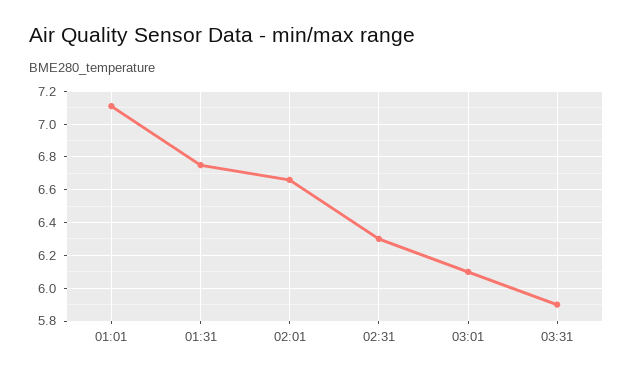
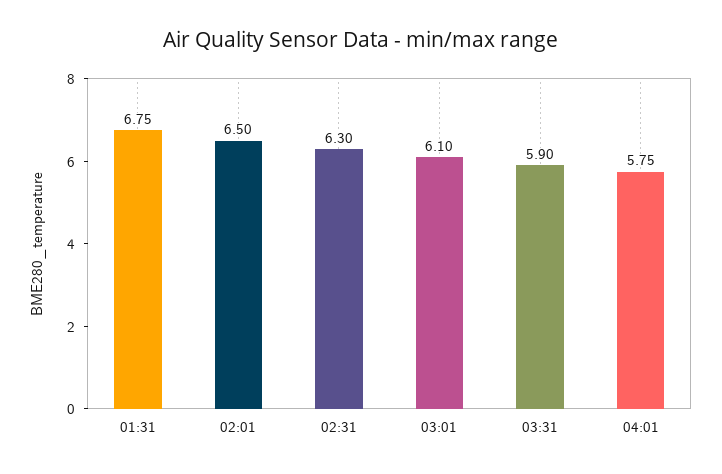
01:01: 7.1 -> none
02:01: 6.65 -> 6.5
04:01: none -> 5.75

